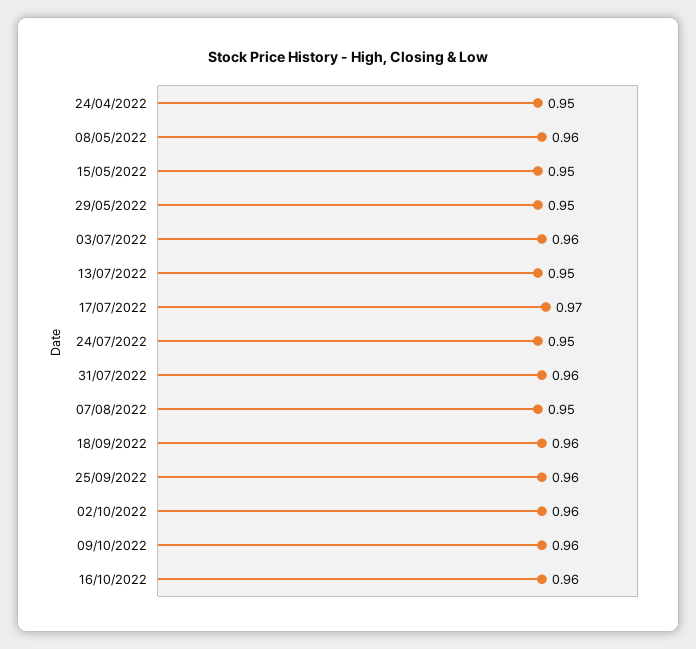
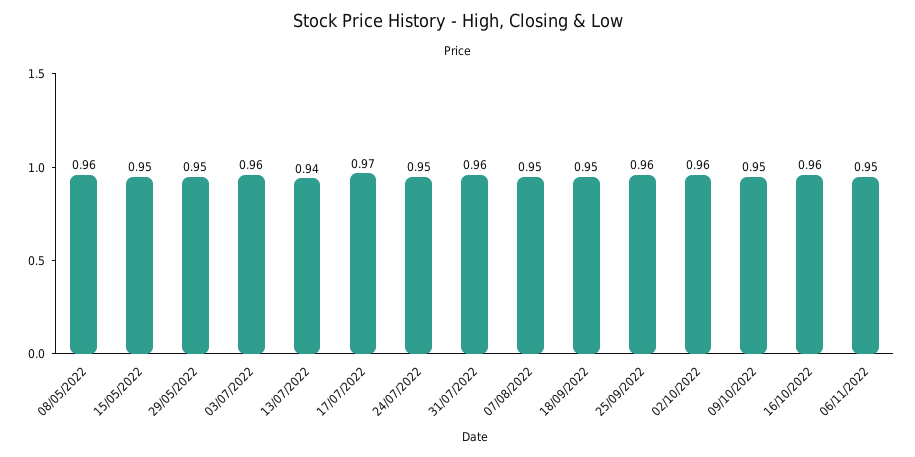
24/04/2022: 0.95 -> none
13/07/2022: 0.95 -> 0.94
18/09/2022: 0.96 -> 0.95
09/10/2022: 0.96 -> 0.95
06/11/2022: none -> 0.95

